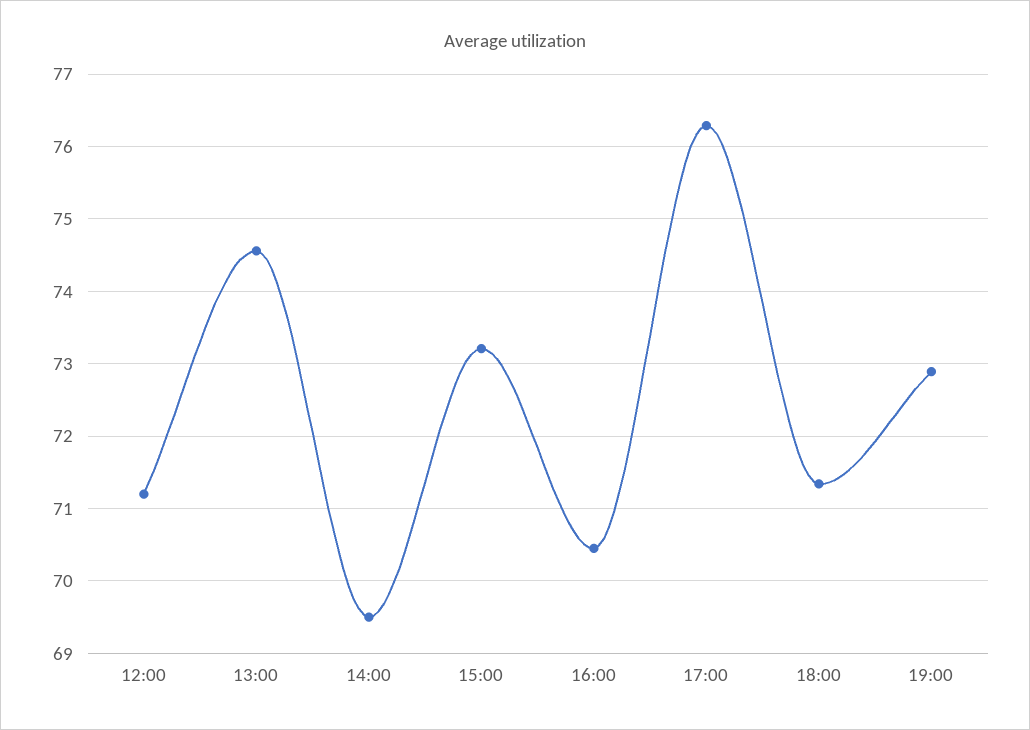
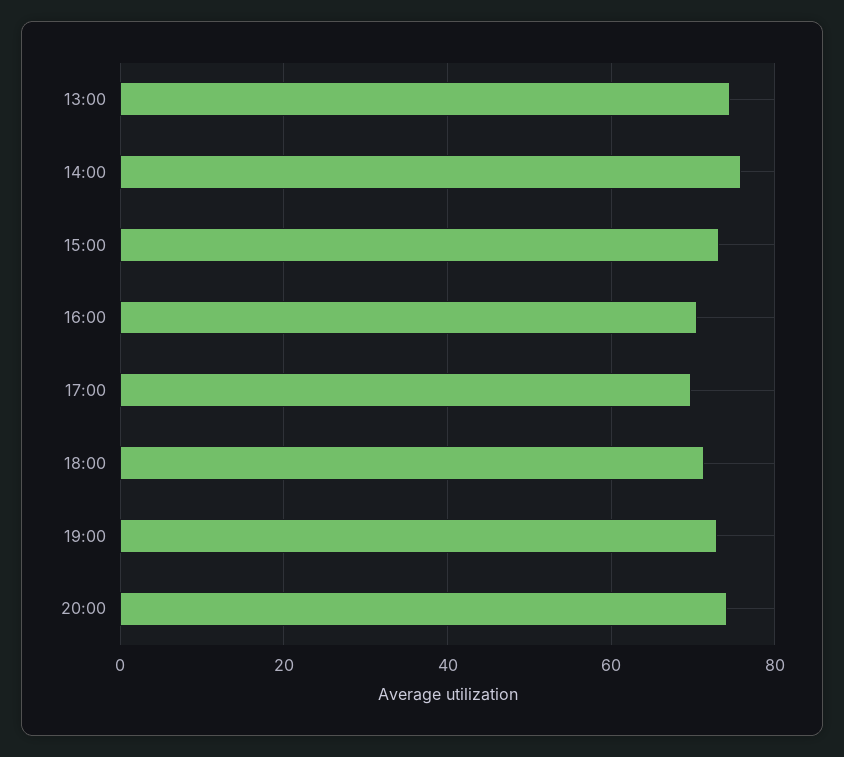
12:00: 71.2 -> none
14:00: 69.5 -> 76
17:00: 76.3 -> 70
20:00: none -> 74

